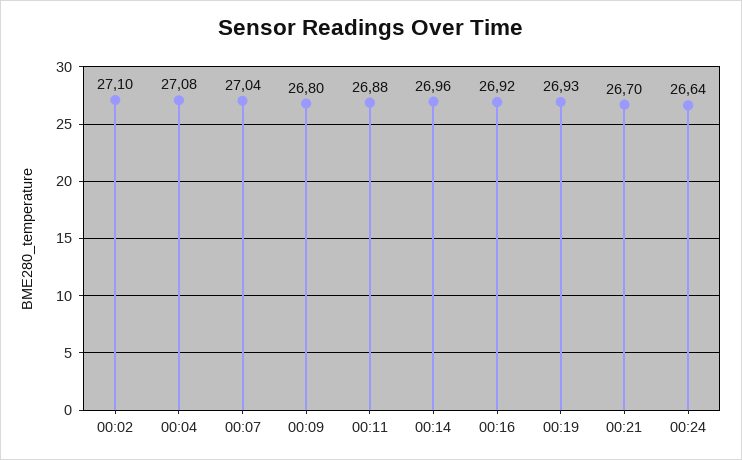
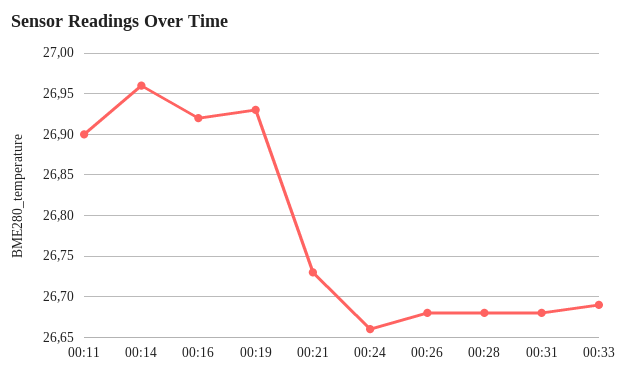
00:02: 27.1 -> none
00:04: 27.08 -> none
00:07: 27.04 -> none
00:09: 26.8 -> none
00:11: 26.88 -> 26.9
00:21: 26.7 -> 26.73
00:24: 26.64 -> 26.66
00:26: none -> 26.68
00:28: none -> 26.68
00:31: none -> 26.68
00:33: none -> 26.69

